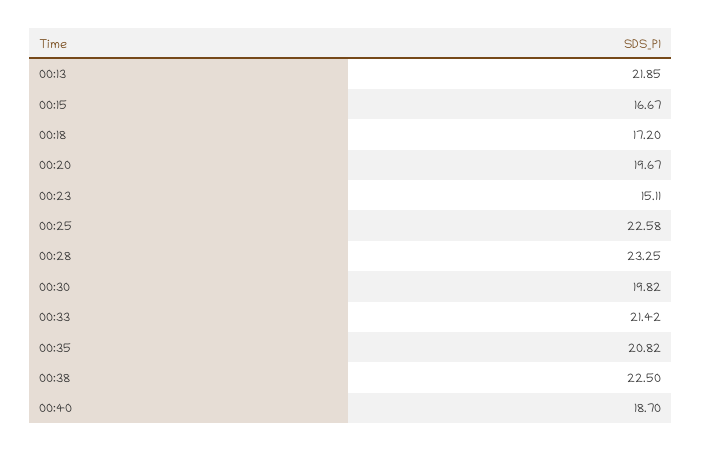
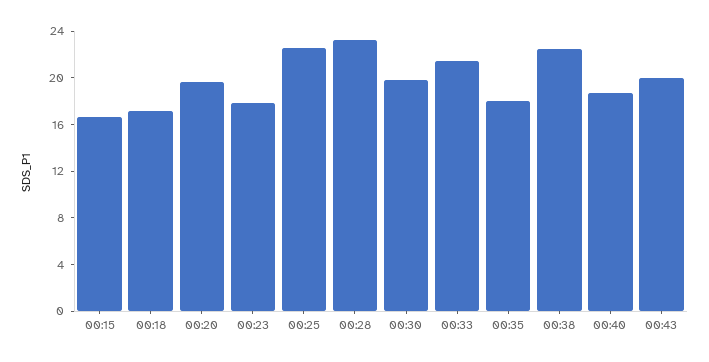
00:13: 21.85 -> none
00:23: 15.11 -> 18
00:35: 20.82 -> 18
00:43: none -> 20

